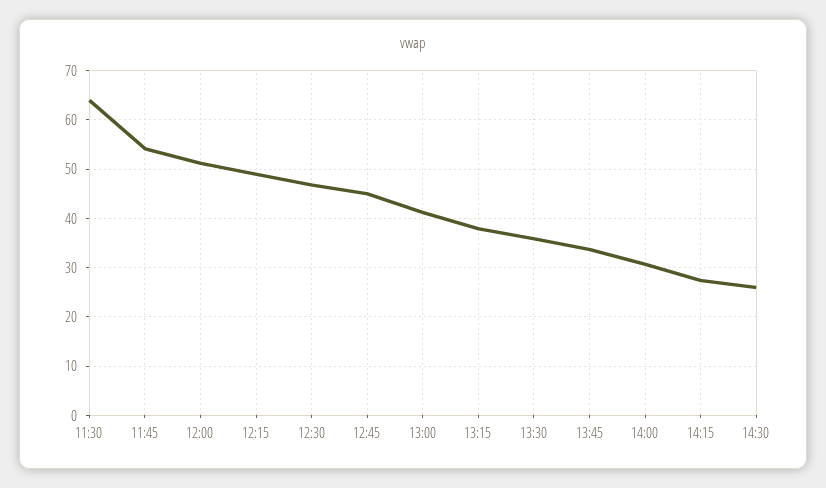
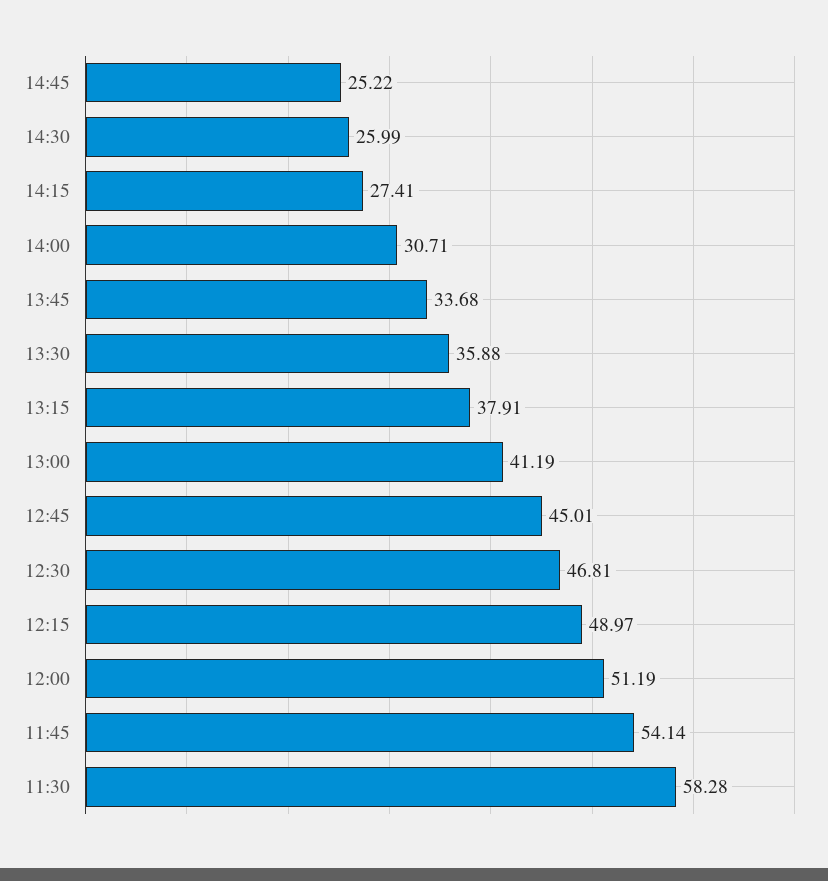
11:30: 64 -> 58.28
14:45: none -> 25.22

